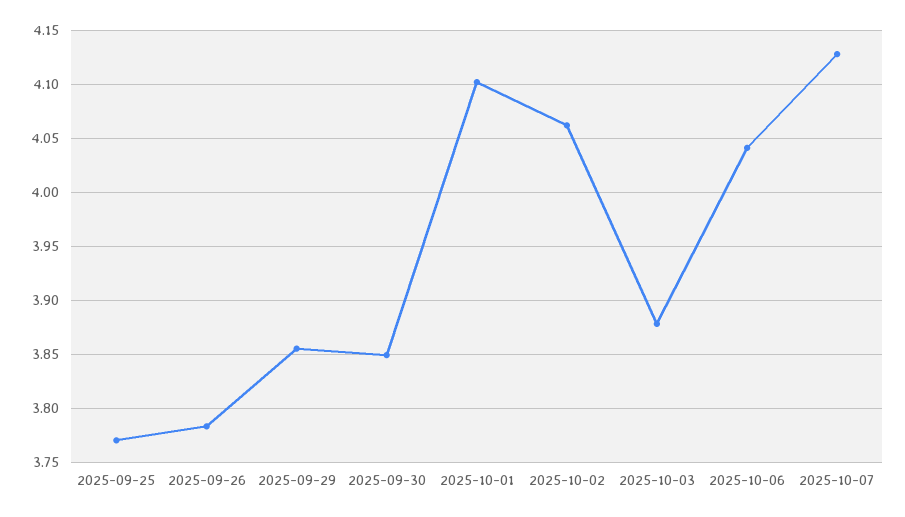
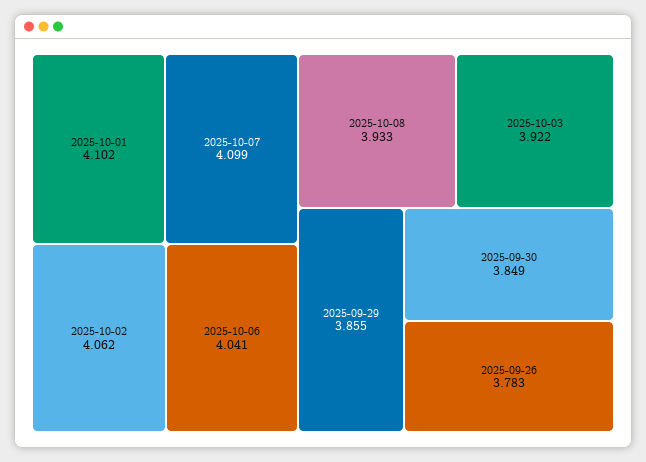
2025-09-25: 3.77 -> none
2025-10-03: 3.88 -> 3.922
2025-10-07: 4.13 -> 4.099
2025-10-08: none -> 3.933

